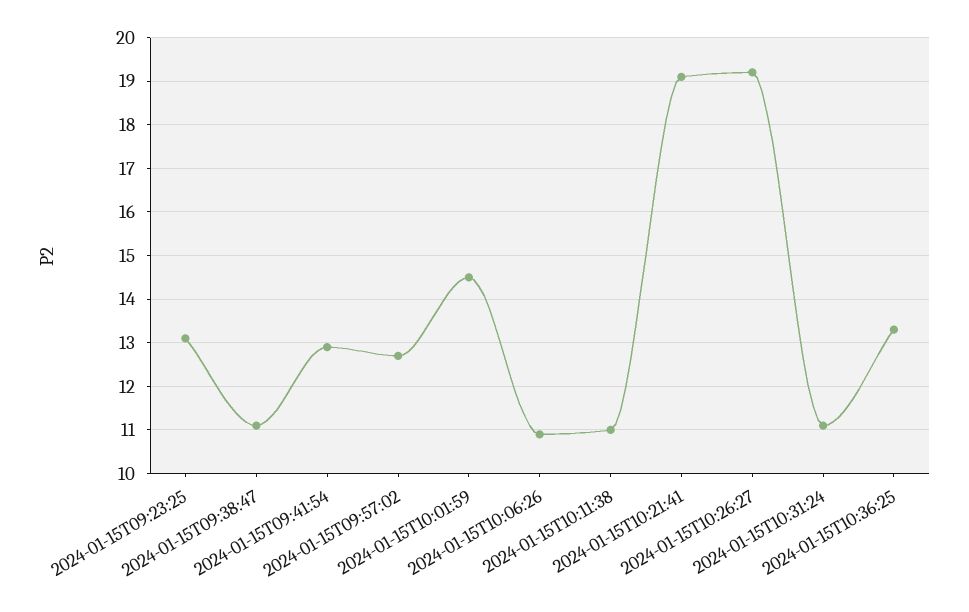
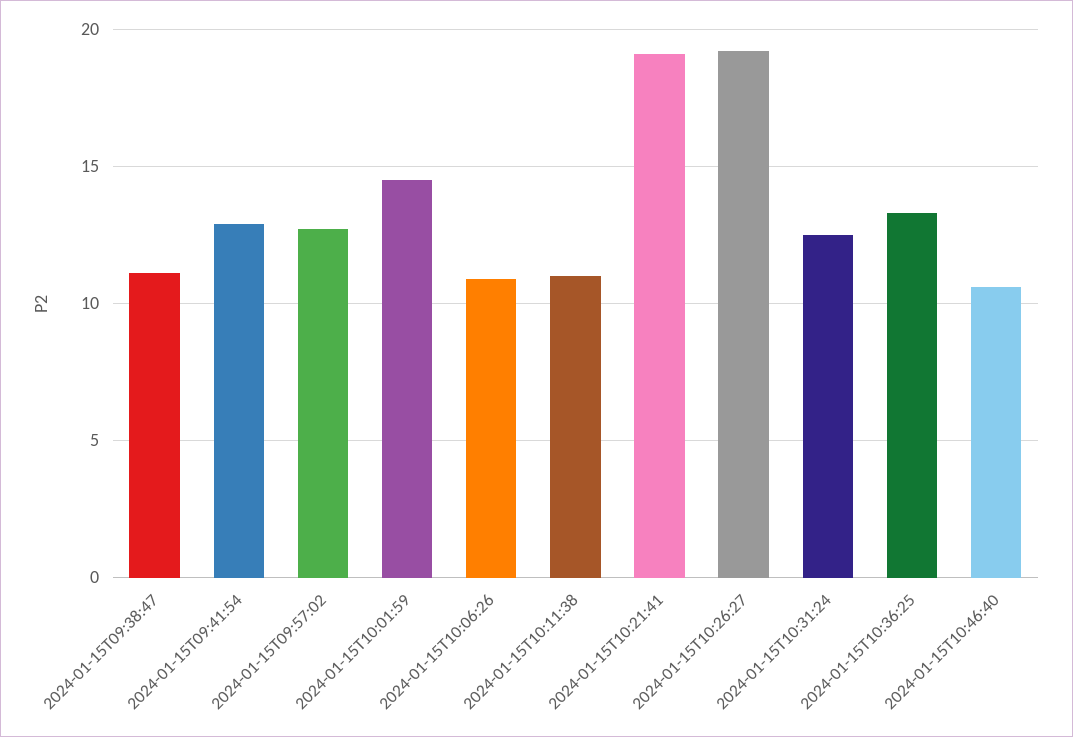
2024-01-15T09:23:25: 13 -> none
2024-01-15T10:31:24: 11 -> 12.5
2024-01-15T10:46:40: none -> 10.5

